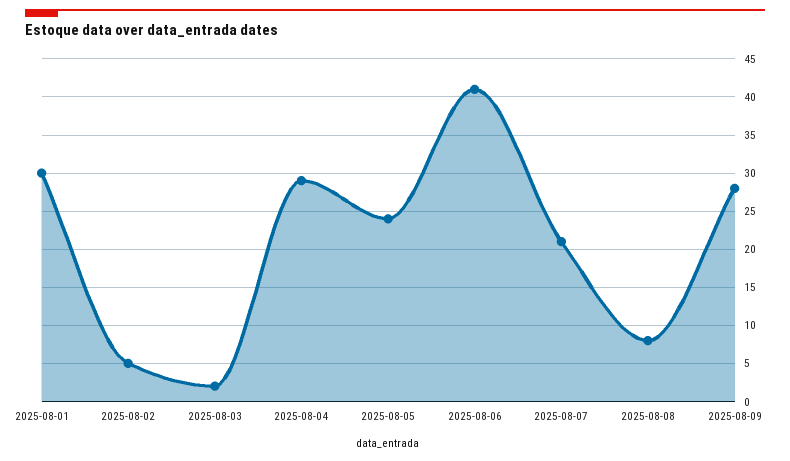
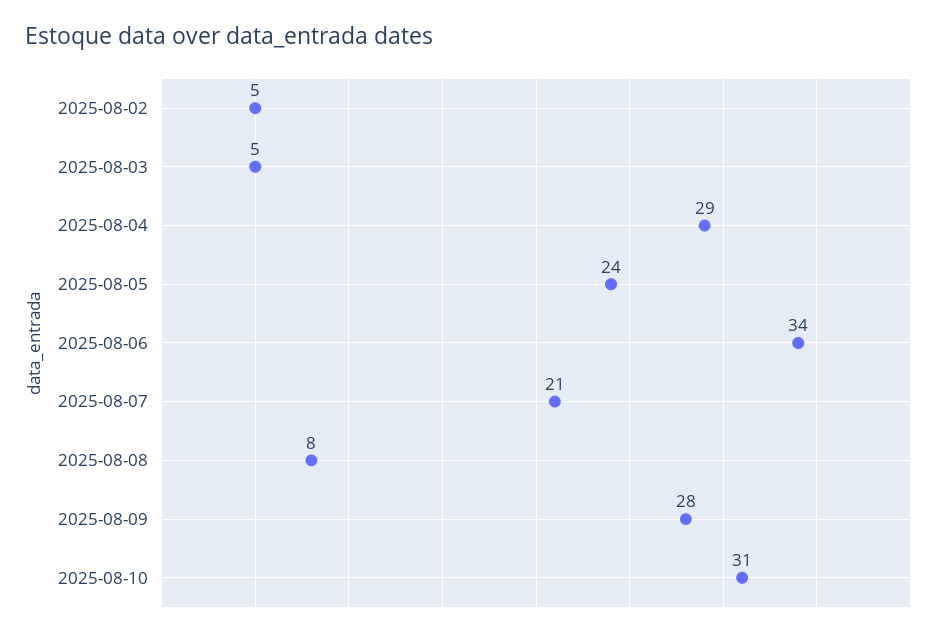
2025-08-01: 30 -> none
2025-08-03: 2 -> 5
2025-08-06: 41 -> 34
2025-08-10: none -> 31

